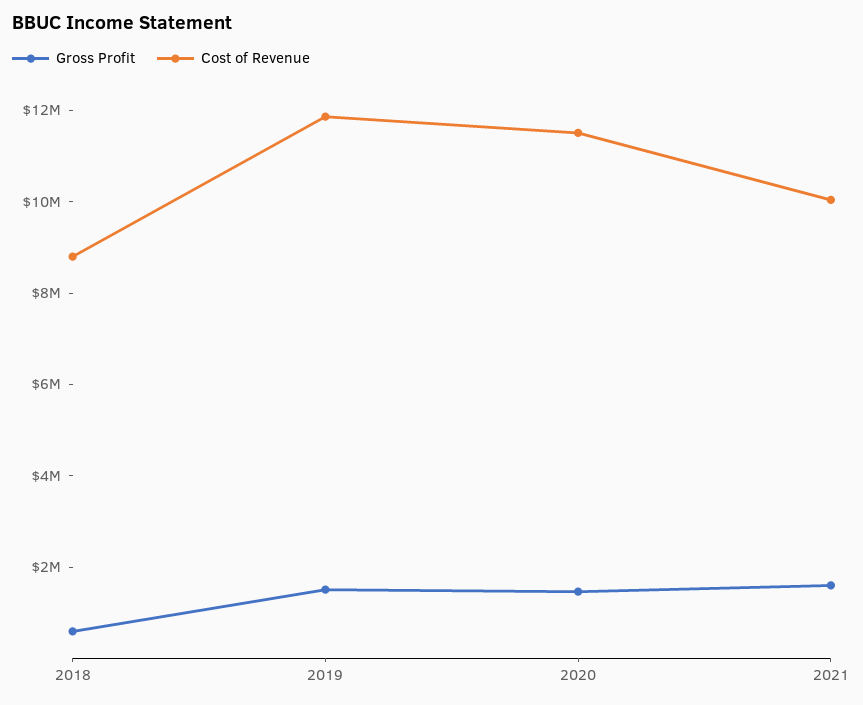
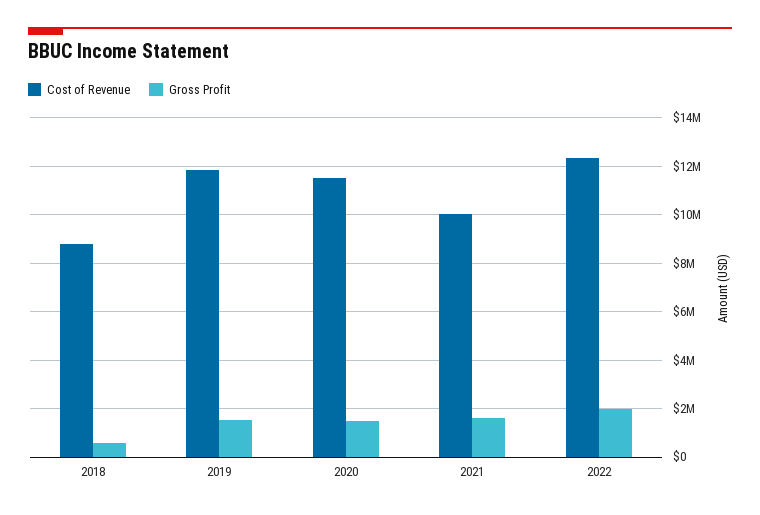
Cost of Revenue, 2022: none -> 12250000
Gross Profit, 2022: none -> 2000000

